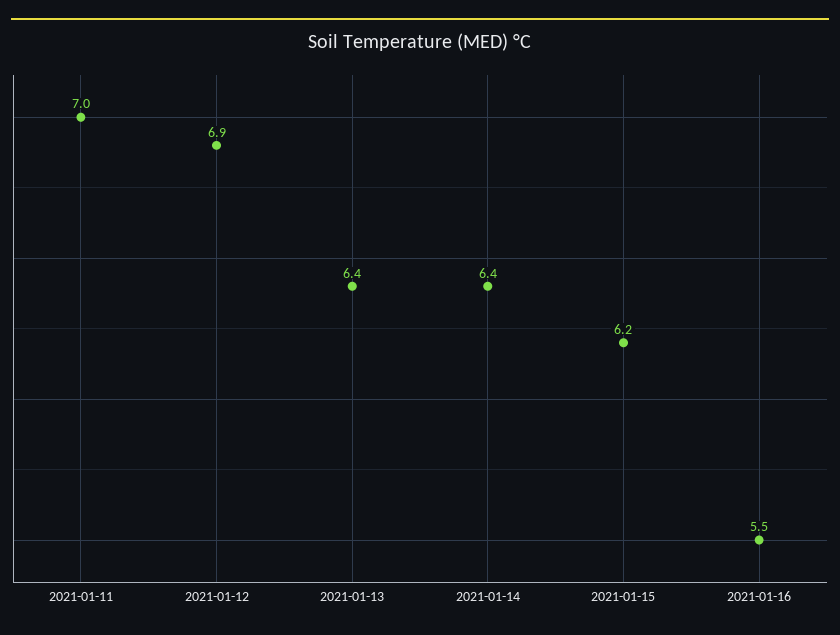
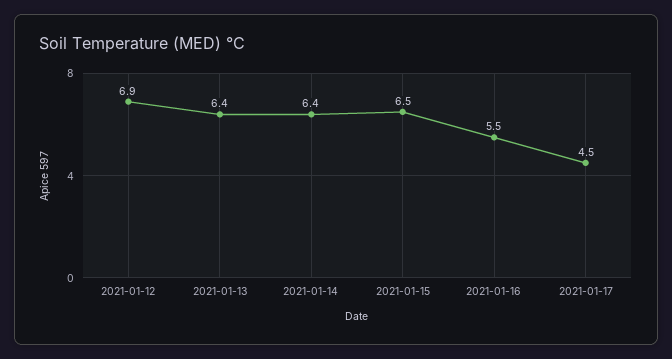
2021-01-11: 7 -> none
2021-01-15: 6.2 -> 6.5
2021-01-17: none -> 4.5

